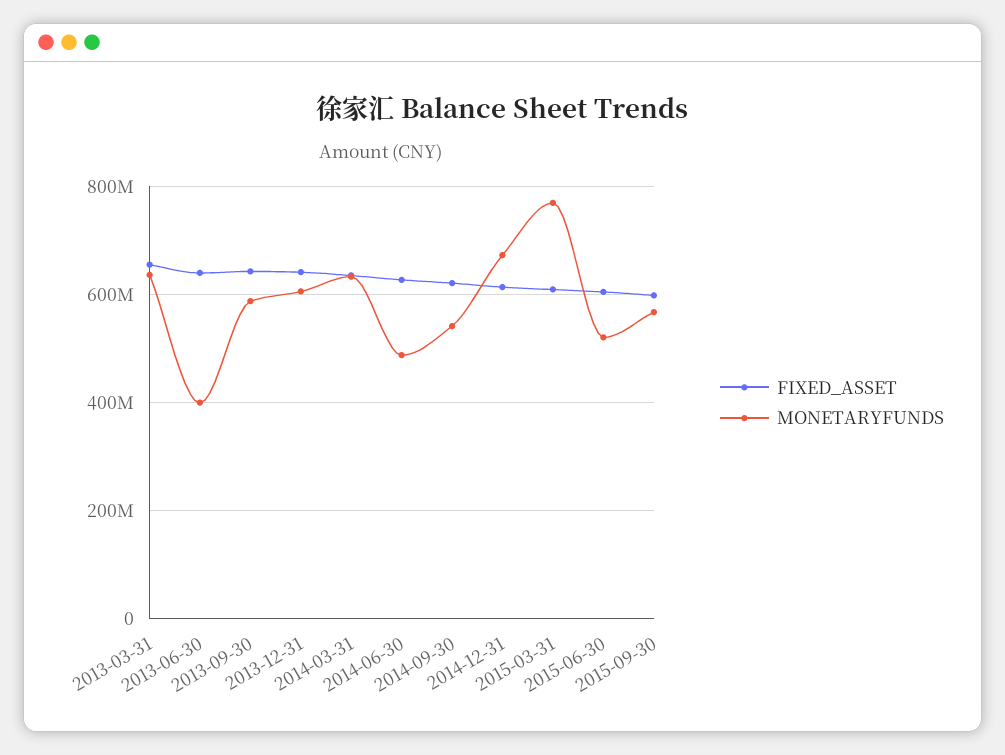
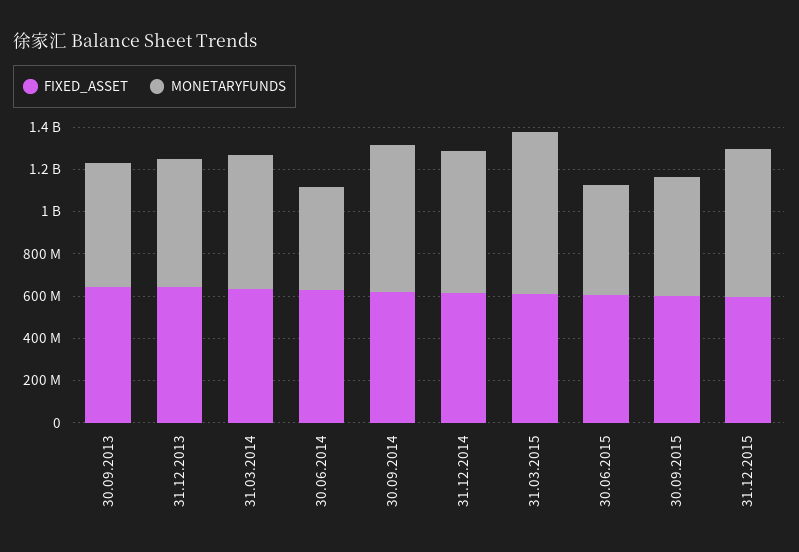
FIXED_ASSET, 2013-03-31: 660000000 -> none
MONETARYFUNDS, 2013-03-31: 640000000 -> none
FIXED_ASSET, 2013-06-30: 640000000 -> none
MONETARYFUNDS, 2013-06-30: 400000000 -> none
MONETARYFUNDS, 2014-09-30: 540000000 -> 700000000
FIXED_ASSET, 31.12.2015: none -> 600000000
MONETARYFUNDS, 31.12.2015: none -> 700000000

